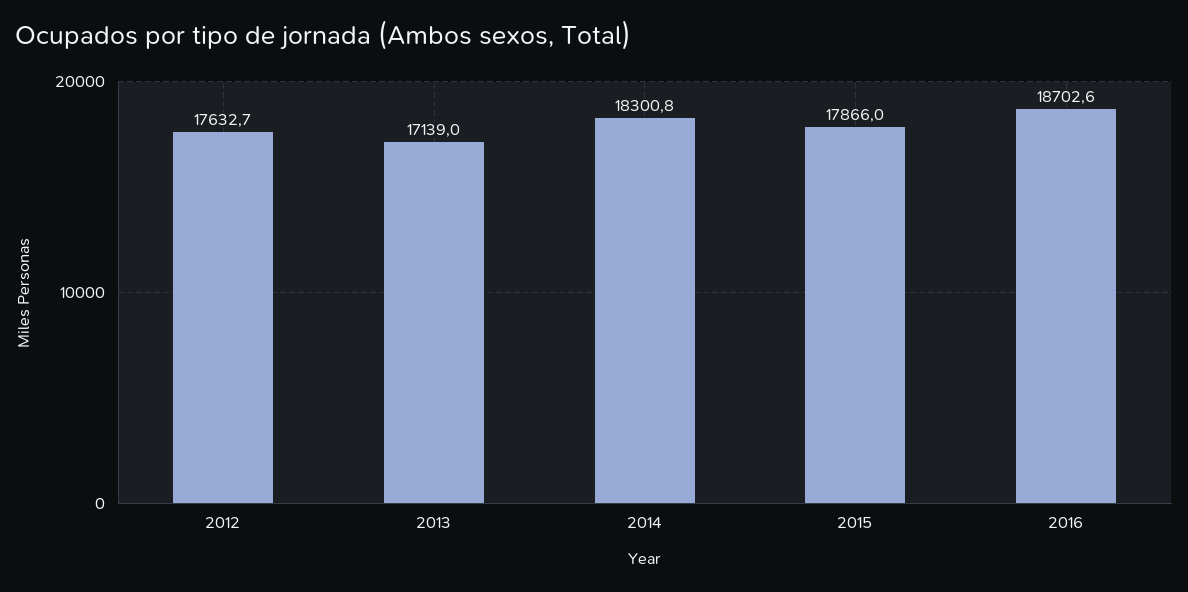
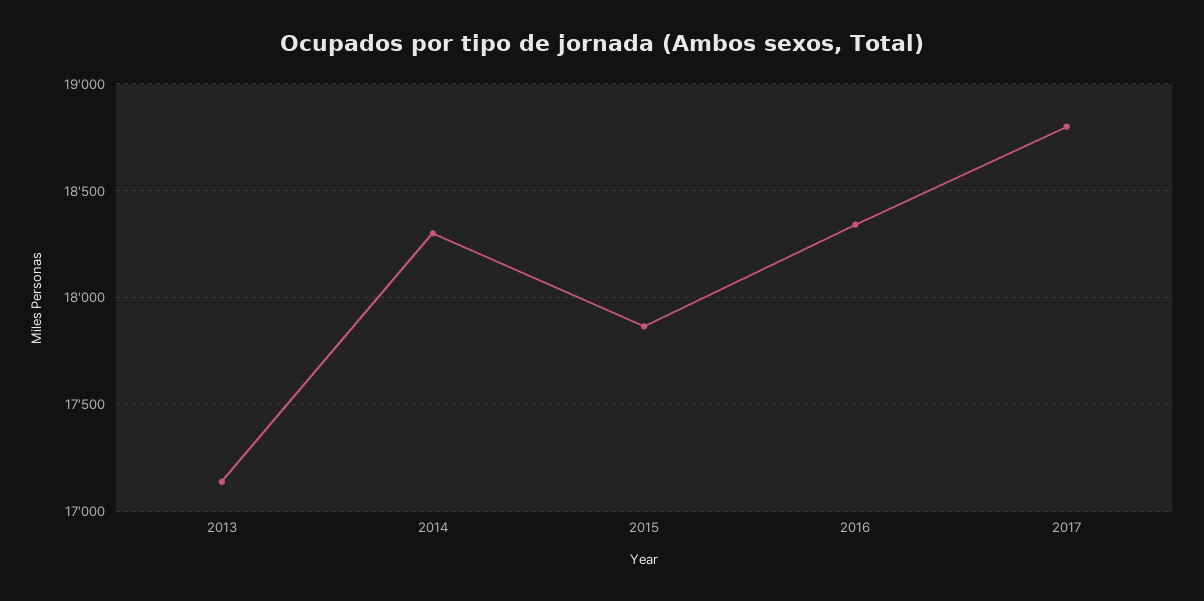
2012: 17632.7 -> none
2016: 18702.6 -> 18350
2017: none -> 18800

